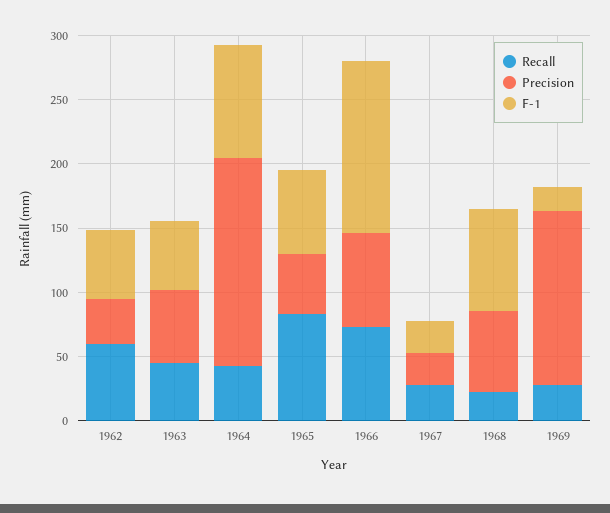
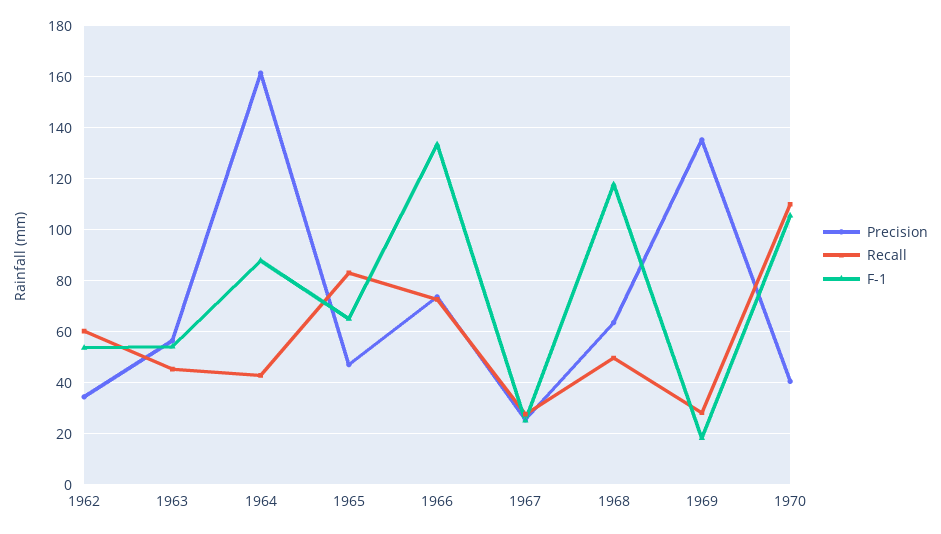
Recall, 1968: 20 -> 50
F-1, 1968: 80 -> 117.5
Precision, 1970: none -> 40
Recall, 1970: none -> 110
F-1, 1970: none -> 105

